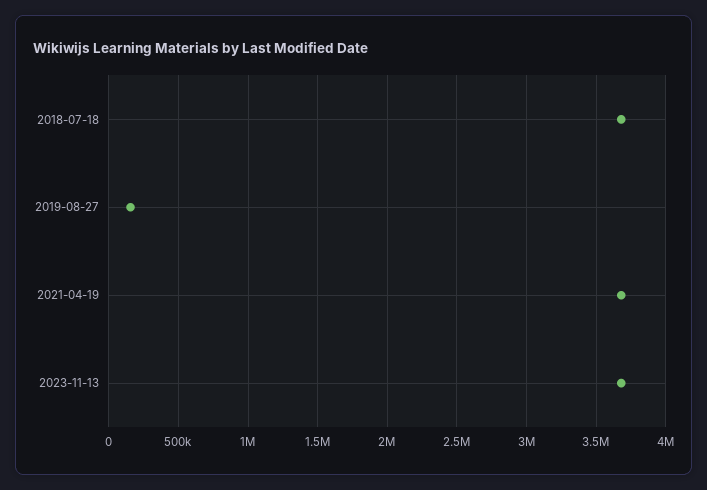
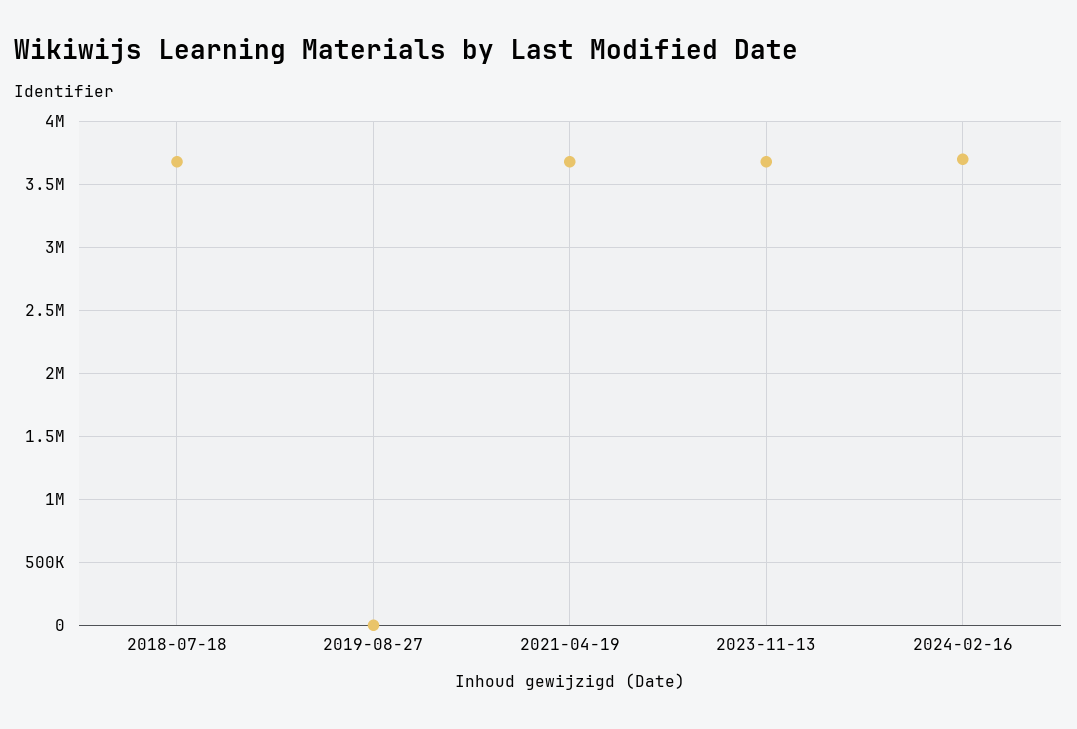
2019-08-27: 150000 -> 0
2024-02-16: none -> 3700000

